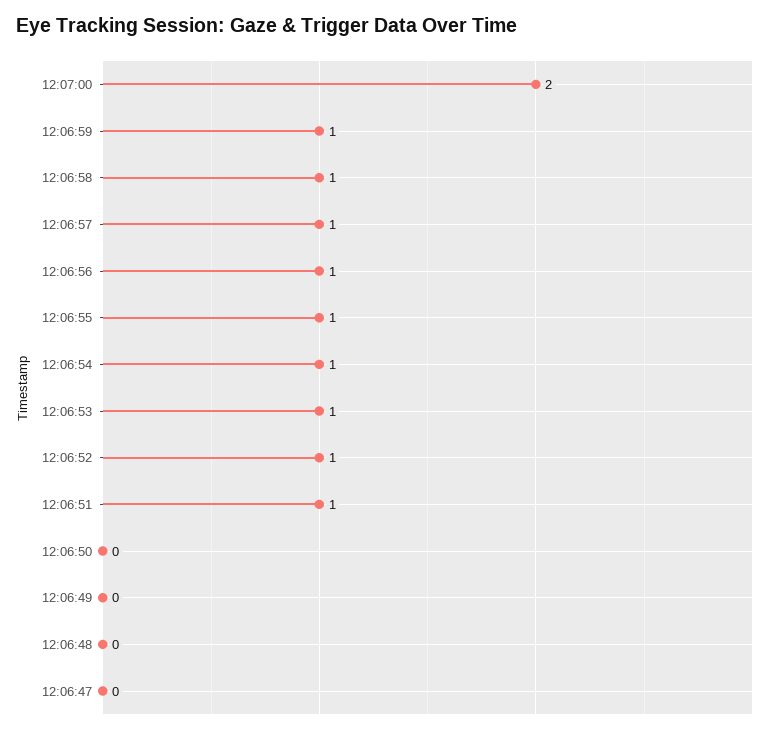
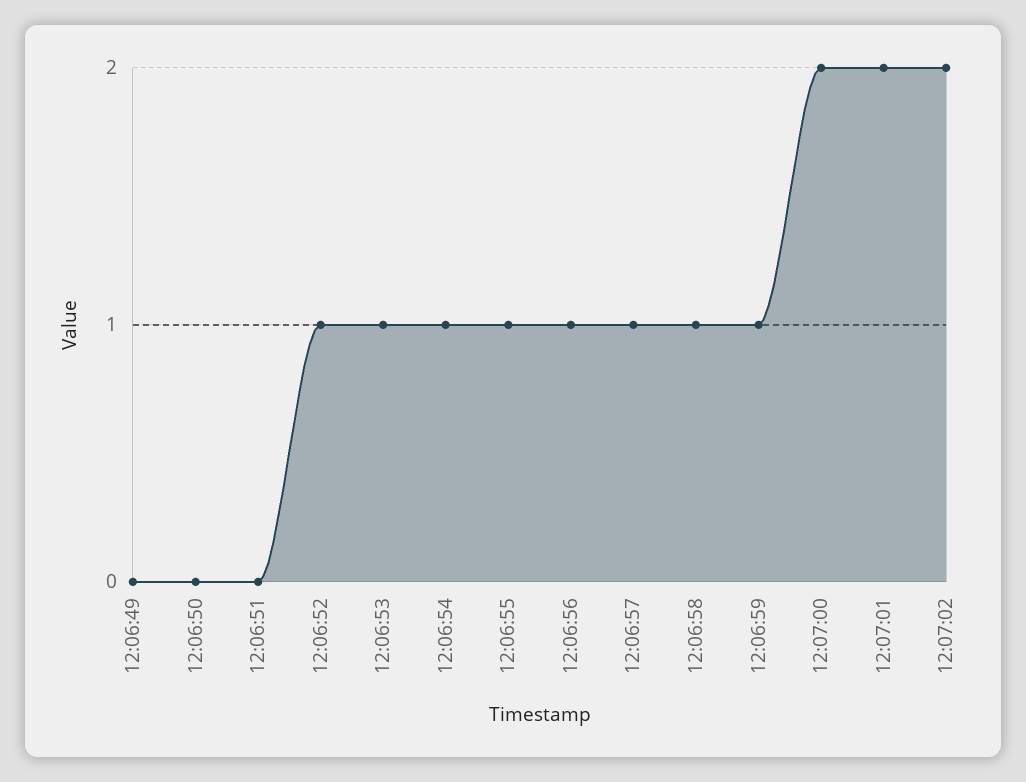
12:06:51: 1 -> 0
12:06:48: 0 -> none
12:06:47: 0 -> none
12:07:01: none -> 2
12:07:02: none -> 2

